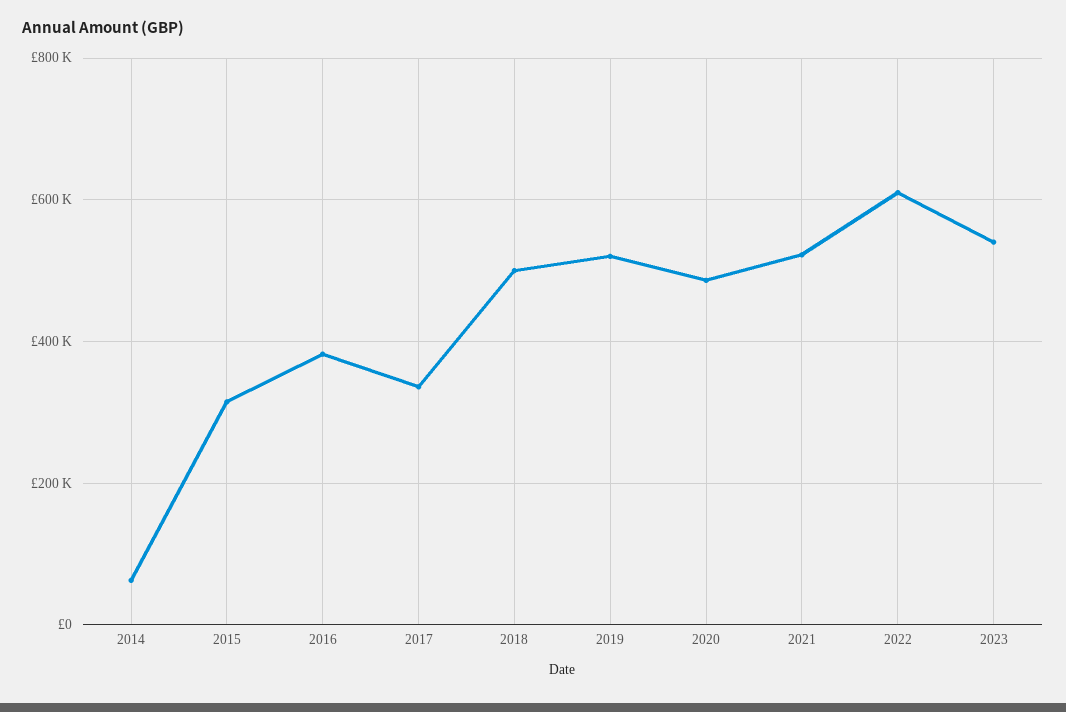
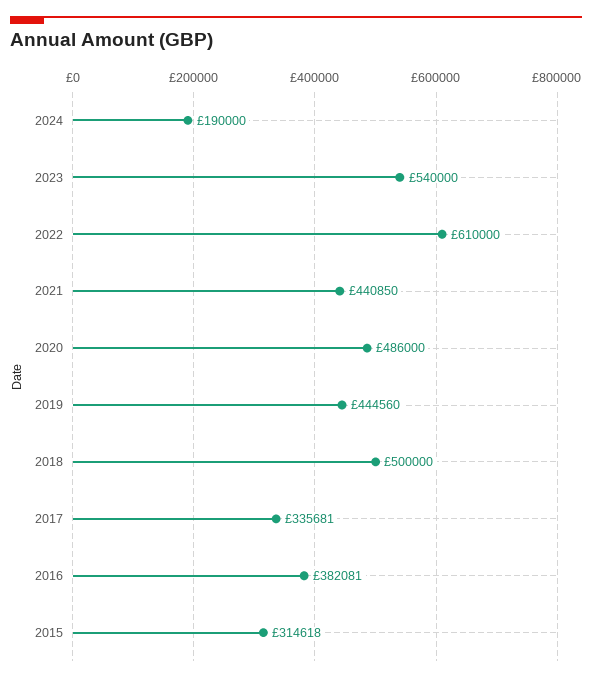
2014: 60000 -> none
2019: 520000 -> 444560
2021: 520000 -> 440850
2024: none -> 190000

